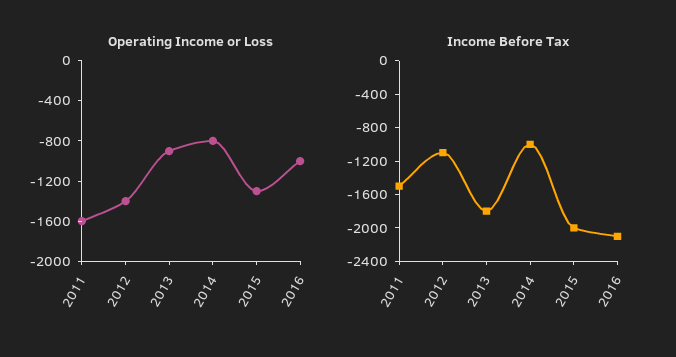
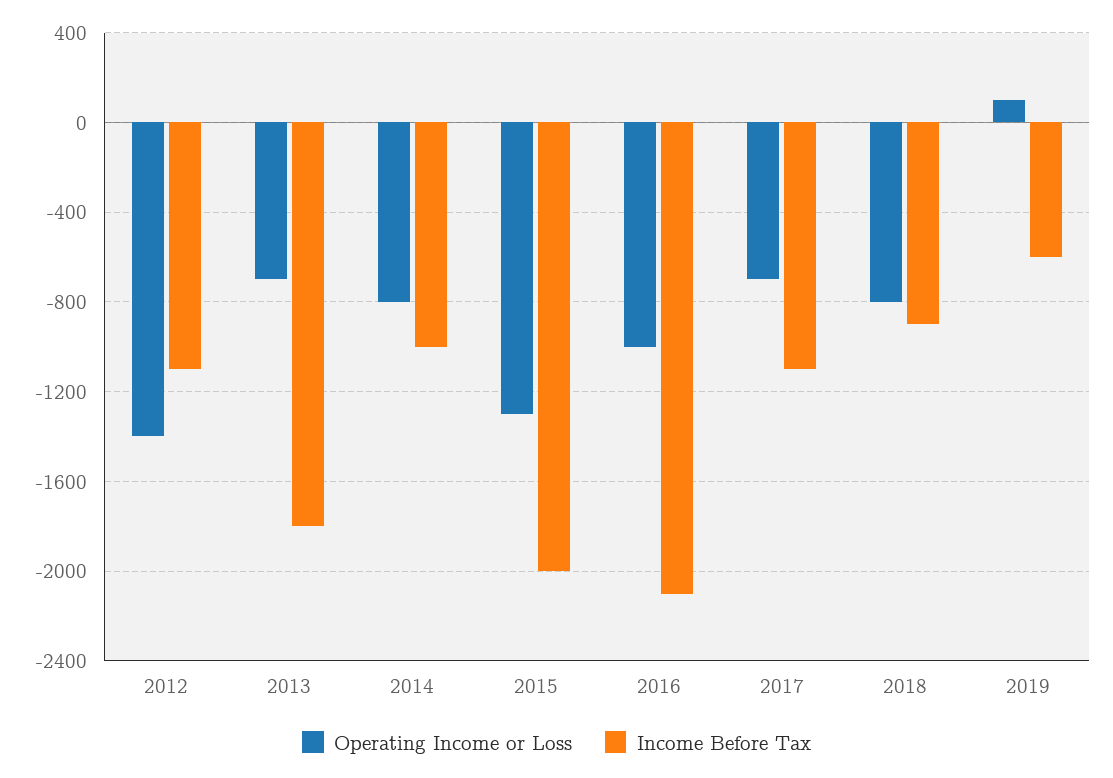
Operating Income or Loss, 2011: -1600 -> none
Operating Income or Loss, 2013: -900 -> -700
Income Before Tax, 2011: -1500 -> none
Operating Income or Loss, 2017: none -> -700
Income Before Tax, 2017: none -> -1100
Operating Income or Loss, 2018: none -> -800
Income Before Tax, 2018: none -> -900
Operating Income or Loss, 2019: none -> 100
Income Before Tax, 2019: none -> -600

